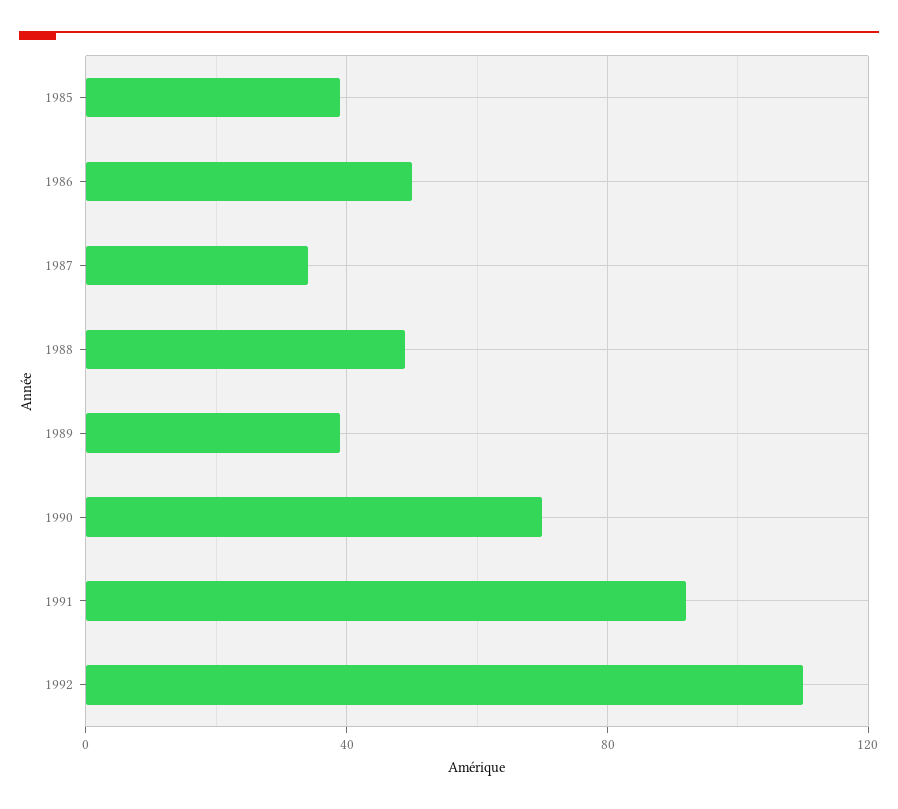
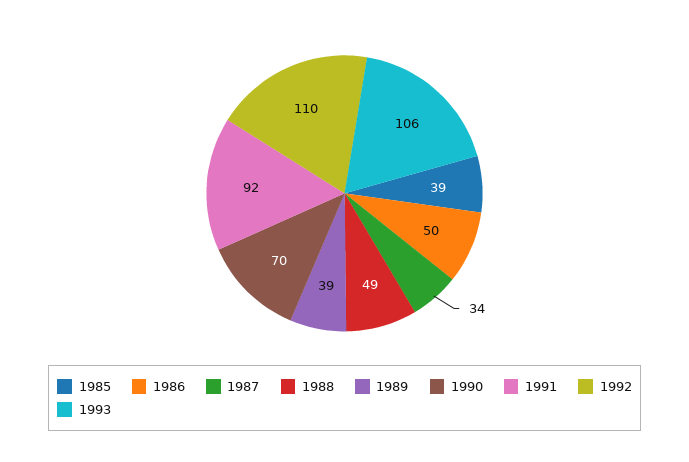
1993: none -> 106

